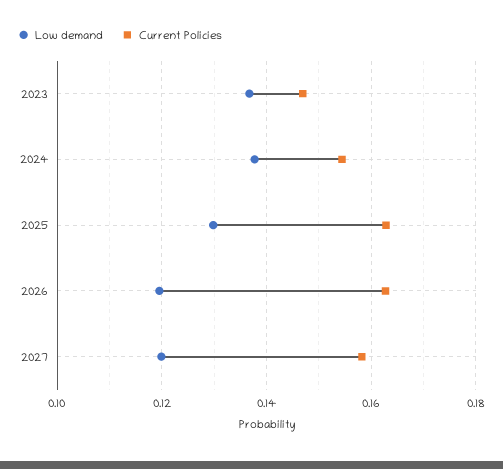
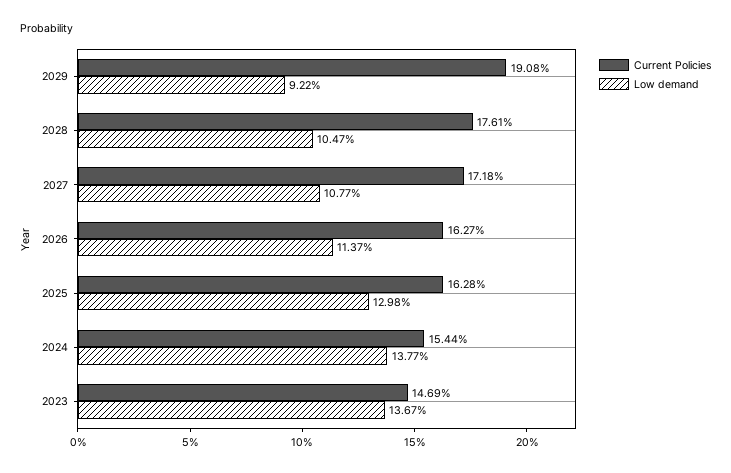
Low demand, 2026: 0.12 -> 0.1137
Low demand, 2027: 0.12 -> 0.1077
Current Policies, 2027: 0.158 -> 0.1718
Current Policies, 2029: none -> 0.1908
Low demand, 2029: none -> 0.0922
Current Policies, 2028: none -> 0.1761
Low demand, 2028: none -> 0.1047

